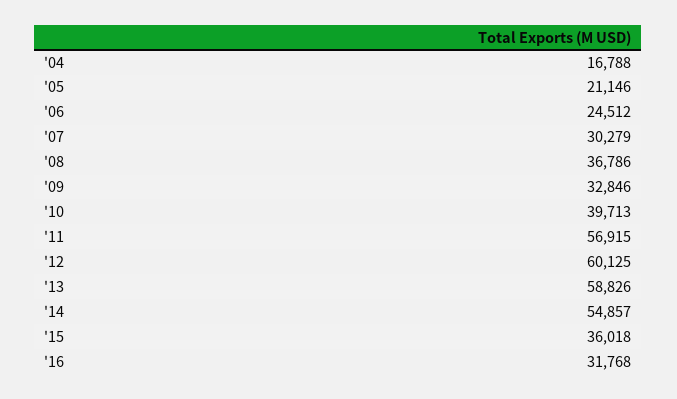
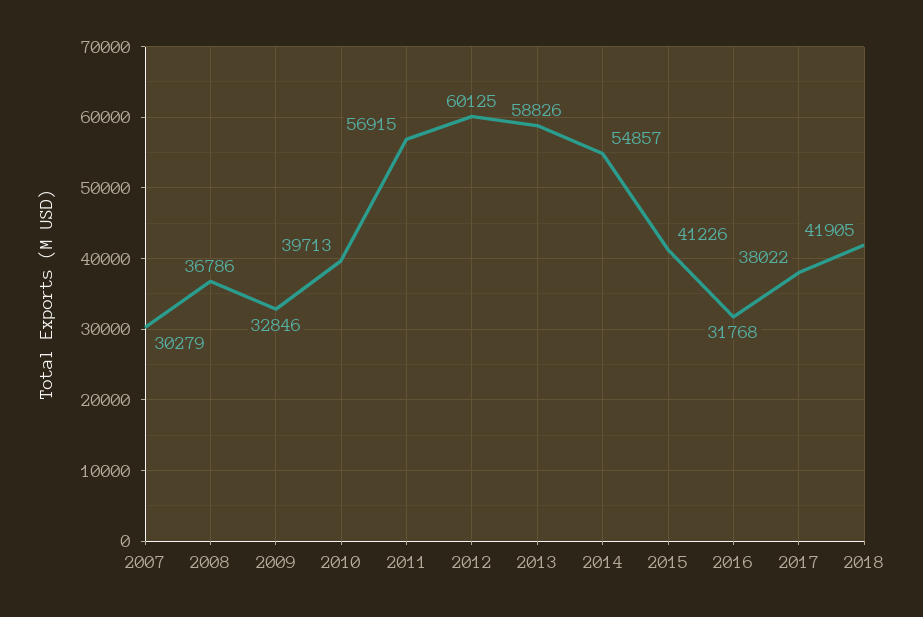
'04: 16788 -> none
'05: 21146 -> none
'06: 24512 -> none
'15: 36018 -> 41226
2017: none -> 38022
2018: none -> 41905

